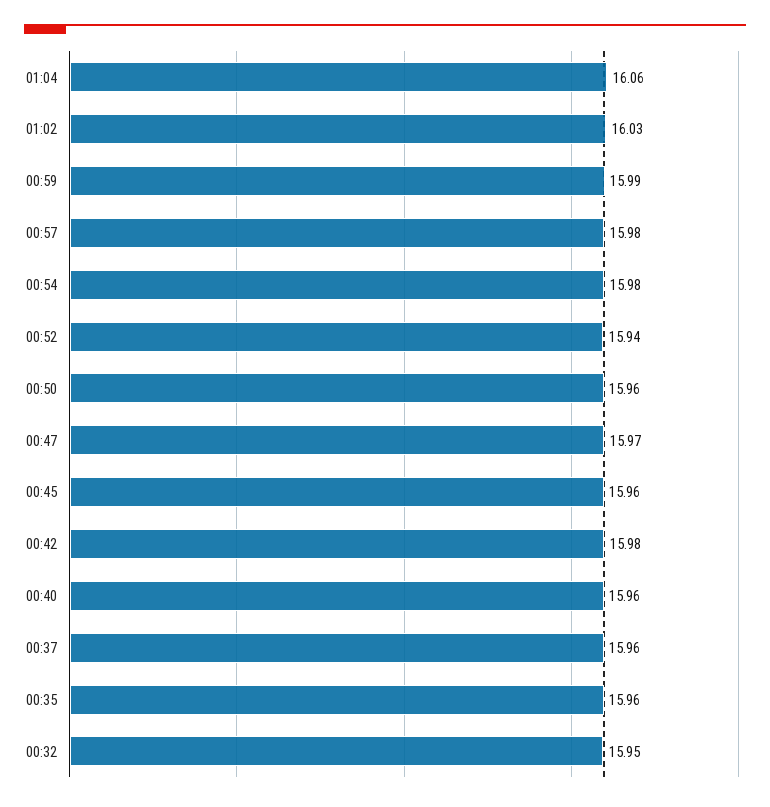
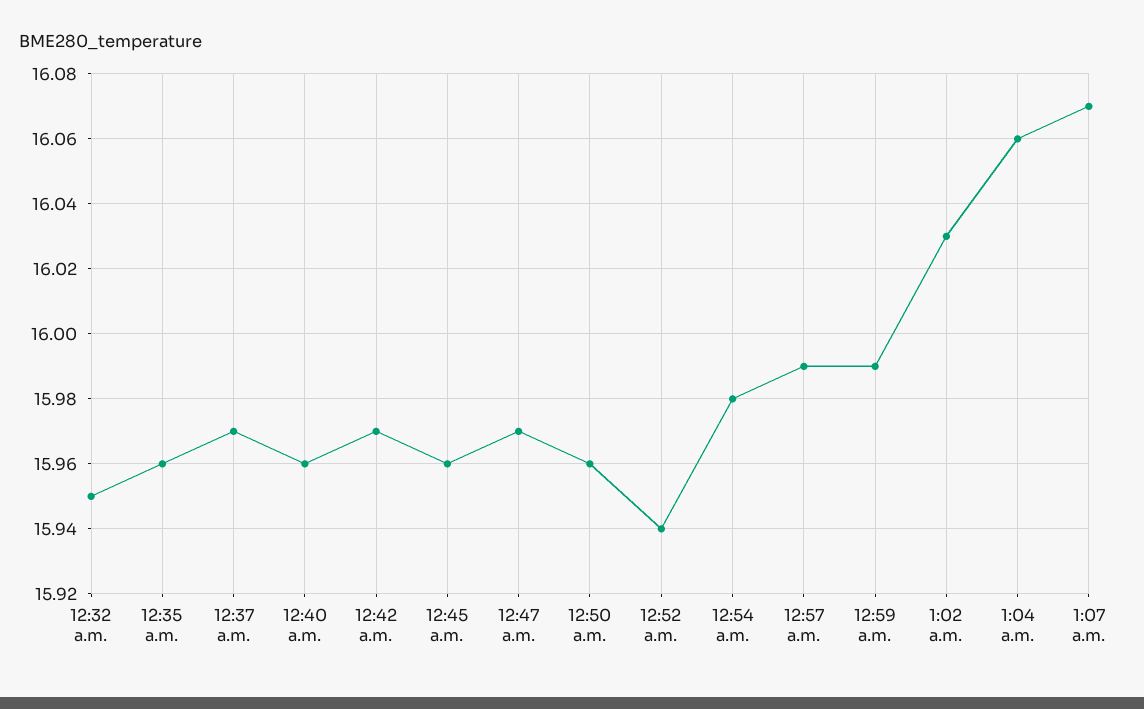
00:57: 15.98 -> 15.99
00:42: 15.98 -> 15.97
00:37: 15.96 -> 15.97
1:07 a.m.: none -> 16.07

